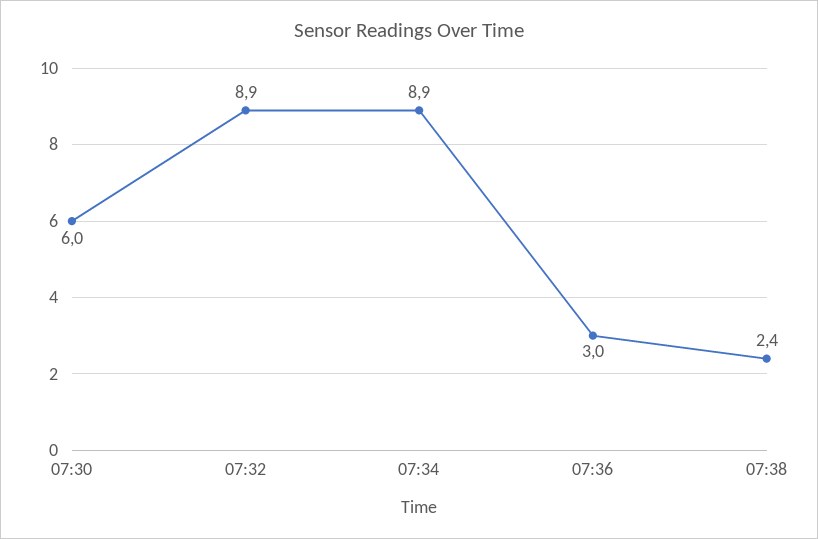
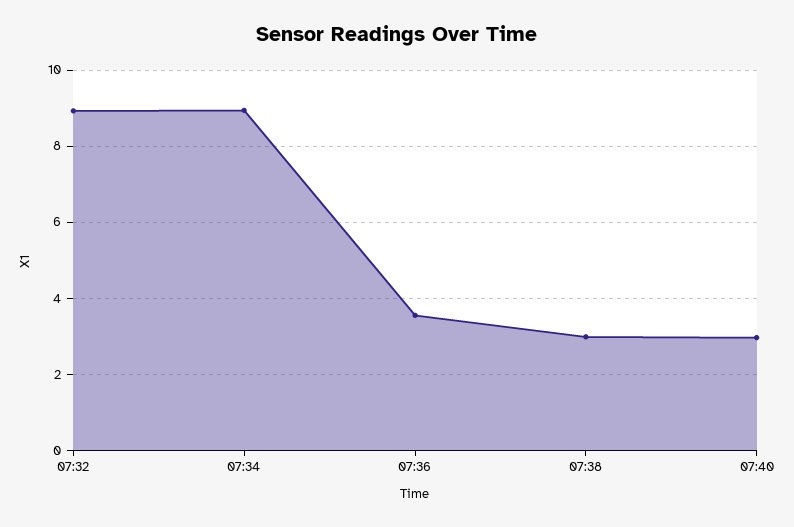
07:30: 6 -> none
07:36: 3 -> 3.6
07:38: 2.4 -> 3
07:40: none -> 3

